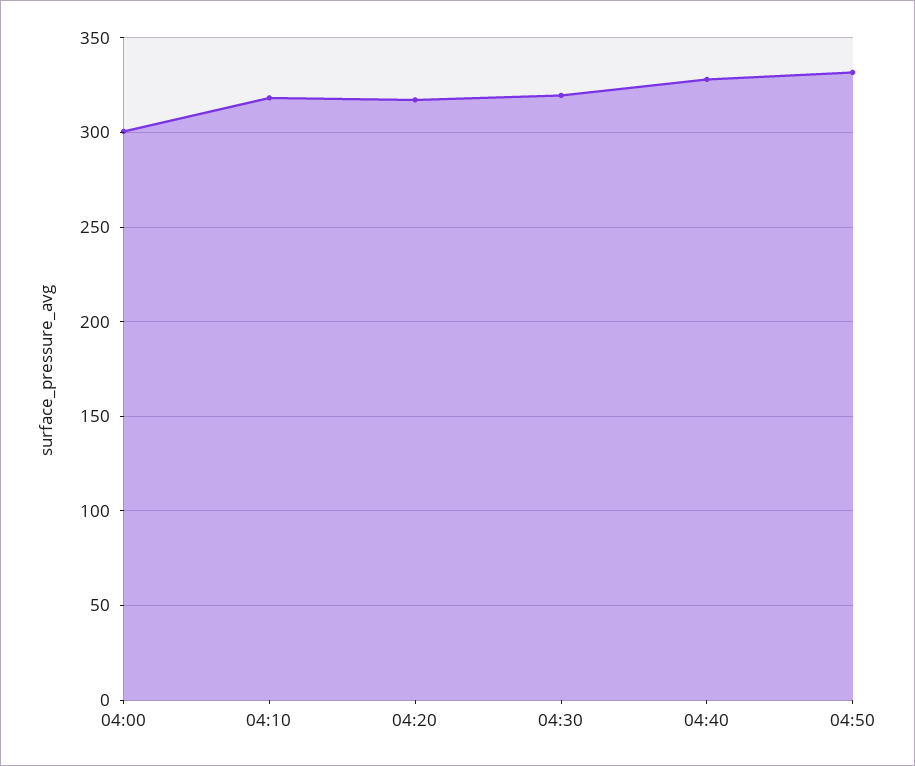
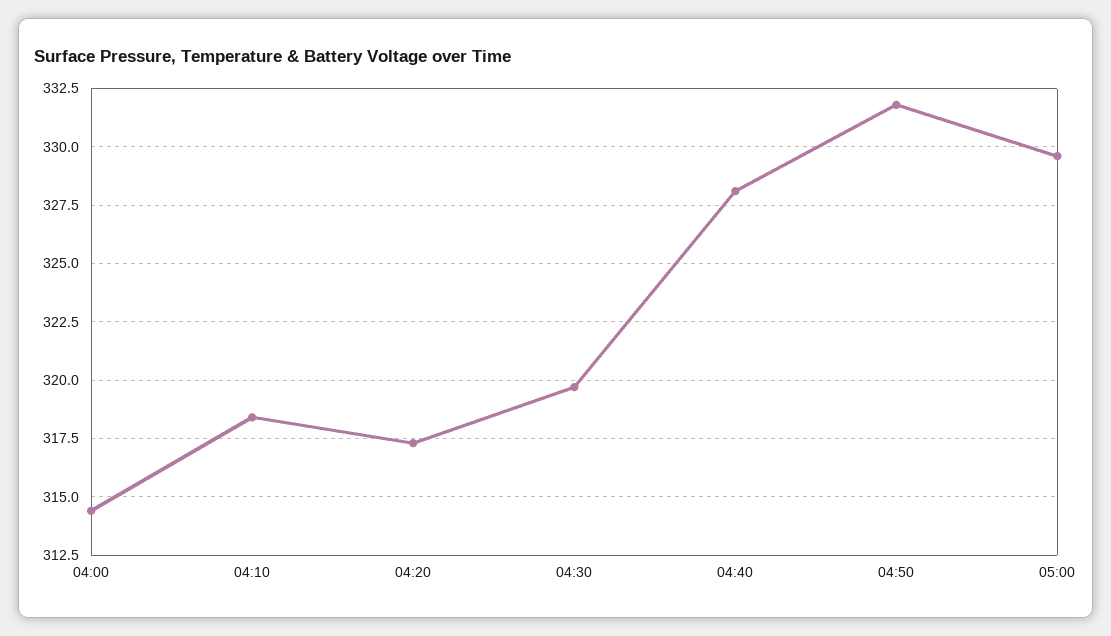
04:00: 300 -> 314.5
05:00: none -> 329.5

